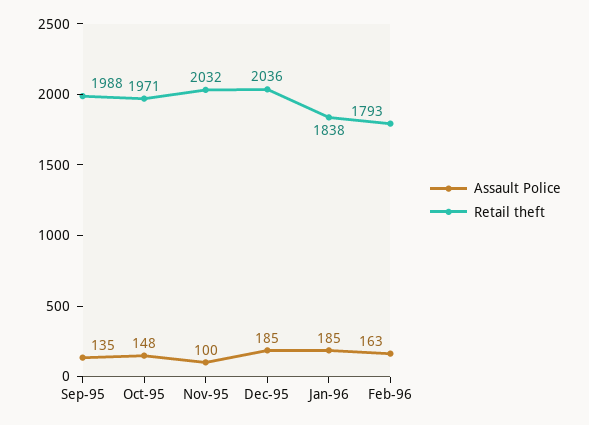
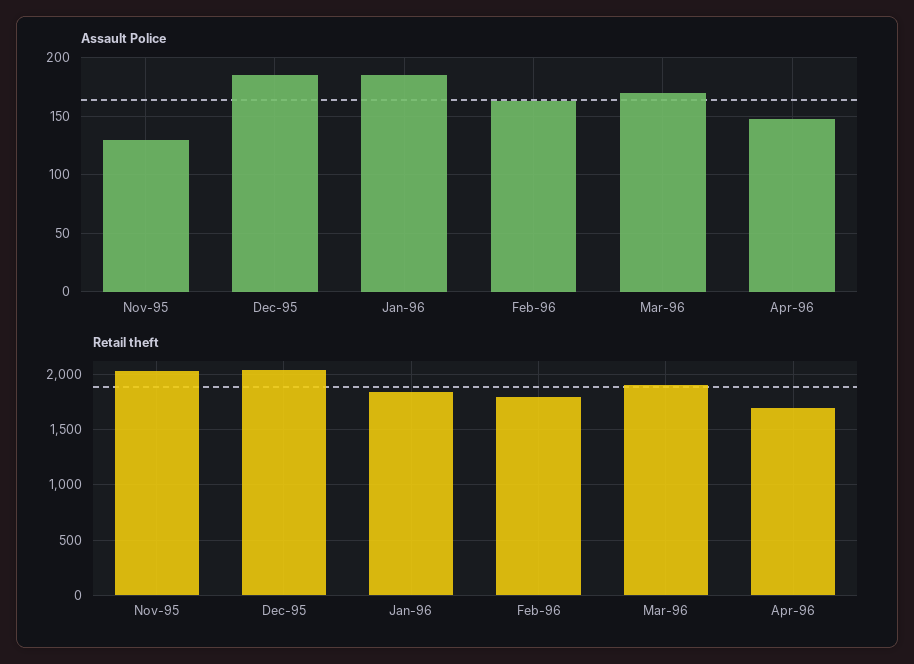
Assault Police, Sep-95: 135 -> none
Retail theft, Sep-95: 1988 -> none
Assault Police, Oct-95: 148 -> none
Retail theft, Oct-95: 1971 -> none
Assault Police, Nov-95: 100 -> 130
Assault Police, Mar-96: none -> 170
Assault Police, Apr-96: none -> 150
Retail theft, Mar-96: none -> 1900
Retail theft, Apr-96: none -> 1700

